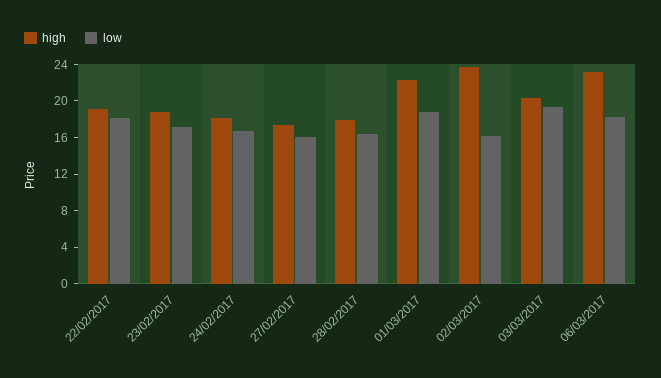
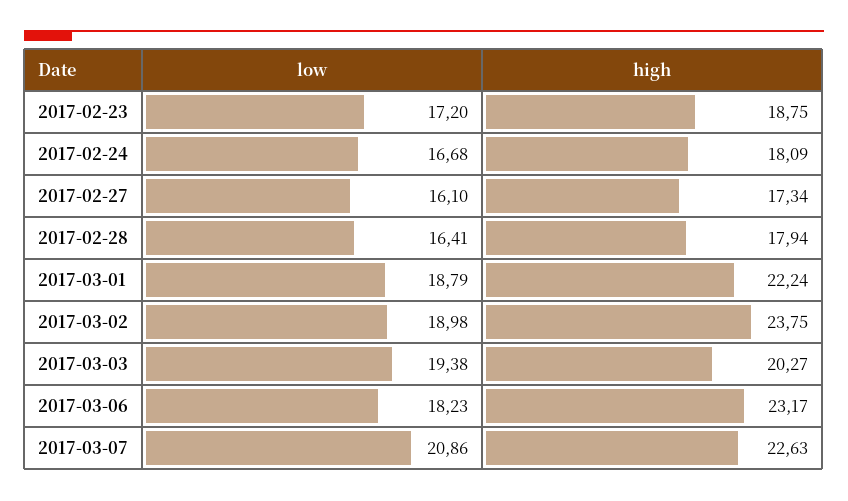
high, 22/02/2017: 19 -> none
low, 22/02/2017: 18 -> none
low, 02/03/2017: 16 -> 18.98
low, 2017-03-07: none -> 20.86
high, 2017-03-07: none -> 22.63

